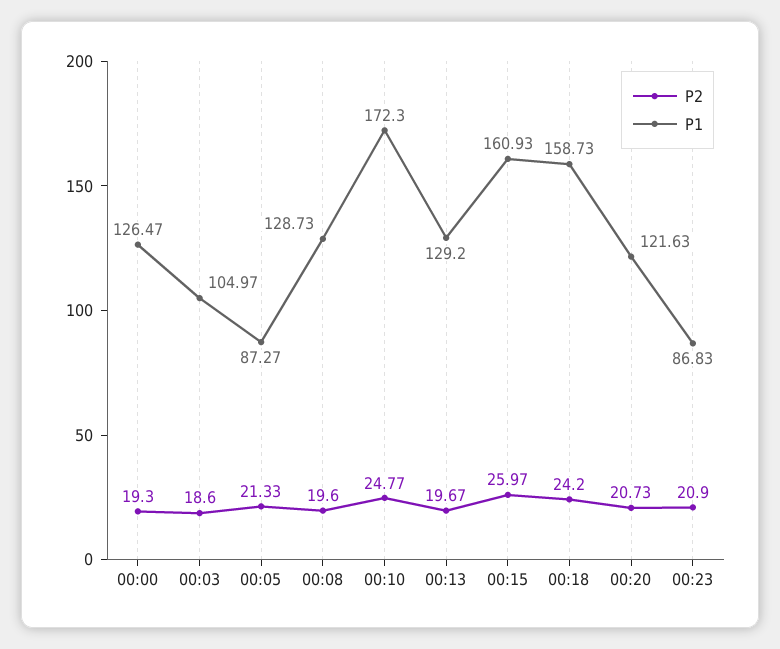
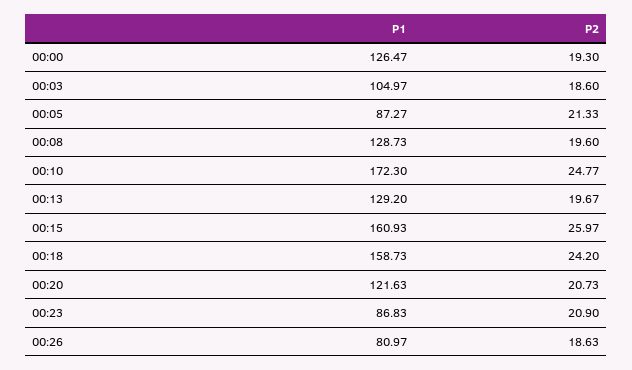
P1, 00:26: none -> 80.97
P2, 00:26: none -> 18.63

